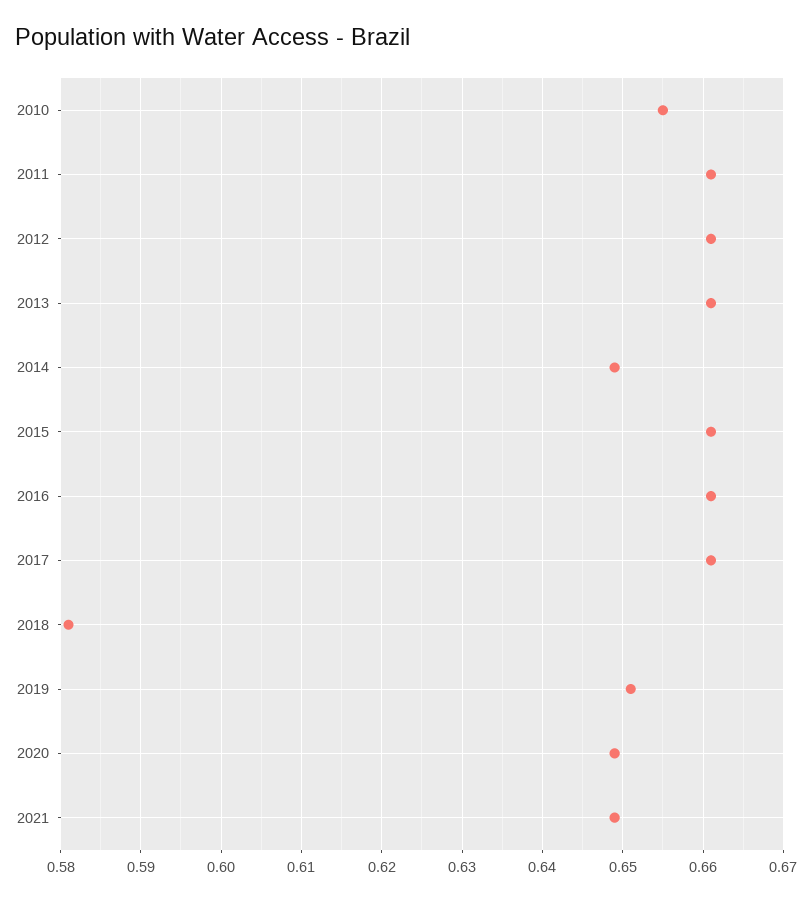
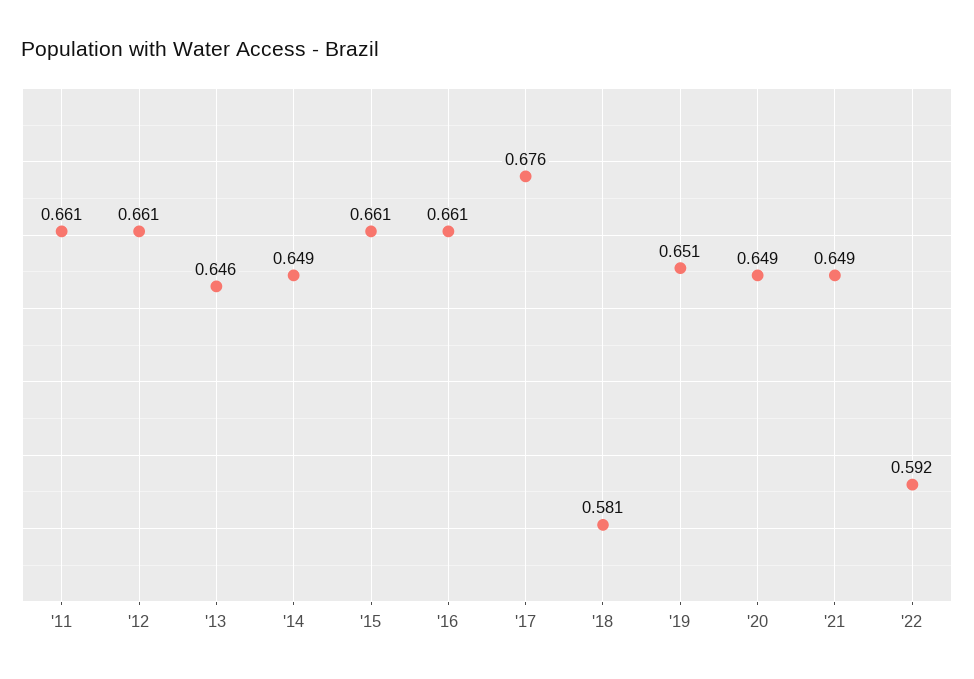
2010: 0.655 -> none
2013: 0.661 -> 0.646
2017: 0.661 -> 0.676
'22: none -> 0.592

